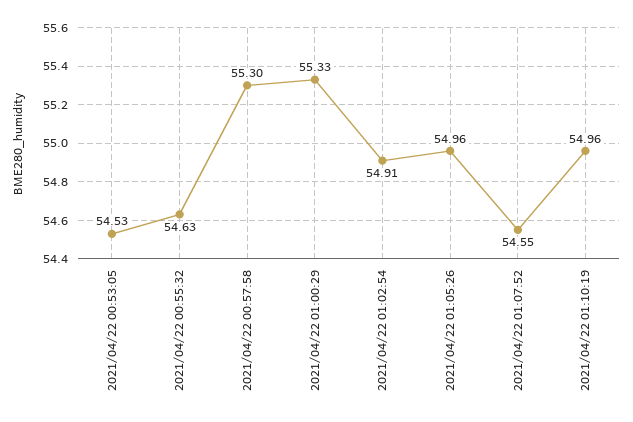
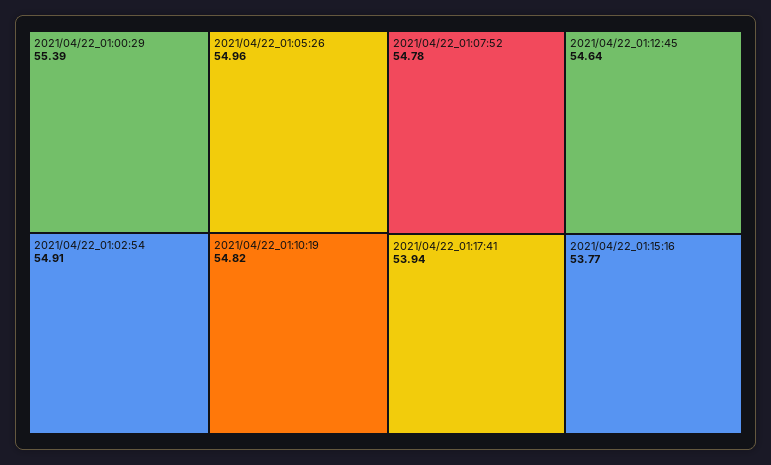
2021/04/22 00:53:05: 54.53 -> none
2021/04/22 00:55:32: 54.63 -> none
2021/04/22 00:57:58: 55.3 -> none
2021/04/22 01:00:29: 55.33 -> 55.39
2021/04/22 01:07:52: 54.55 -> 54.78
2021/04/22 01:10:19: 54.96 -> 54.82
2021/04/22_01:12:45: none -> 54.64
2021/04/22_01:17:41: none -> 53.94
2021/04/22_01:15:16: none -> 53.77

